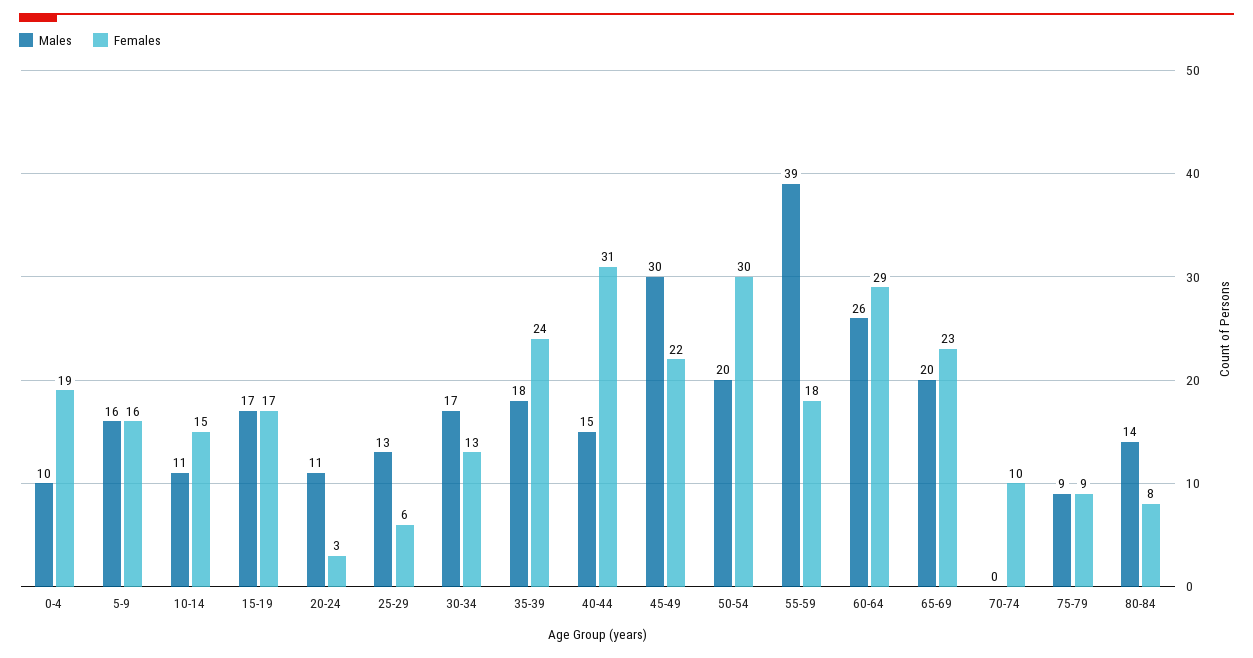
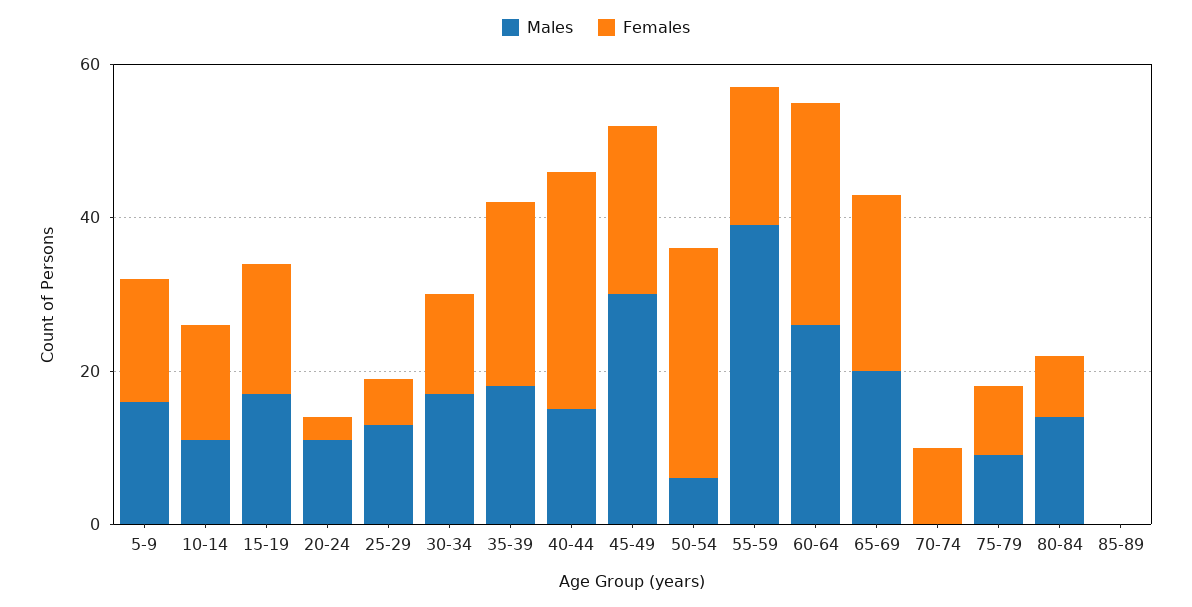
Males, 0-4: 10 -> none
Females, 0-4: 19 -> none
Males, 50-54: 20 -> 5
Males, 85-89: none -> 0
Females, 85-89: none -> 0

